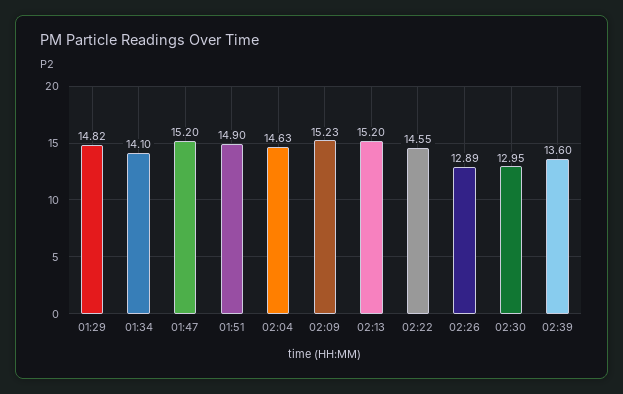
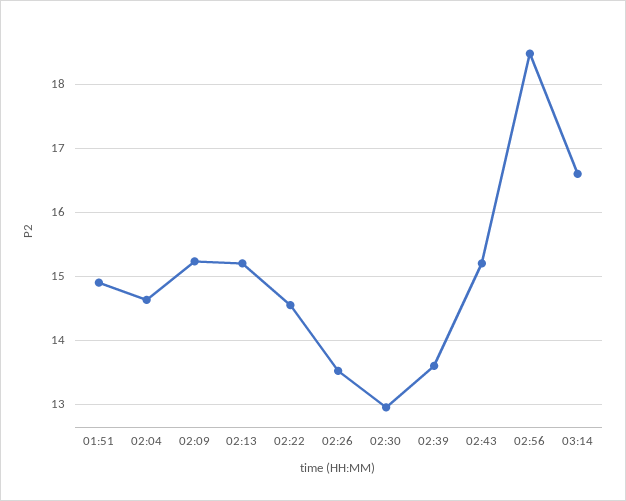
01:29: 14.82 -> none
01:34: 14.1 -> none
01:47: 15.2 -> none
02:26: 12.89 -> 13.5
02:43: none -> 15.2
02:56: none -> 18.5
03:14: none -> 16.6

